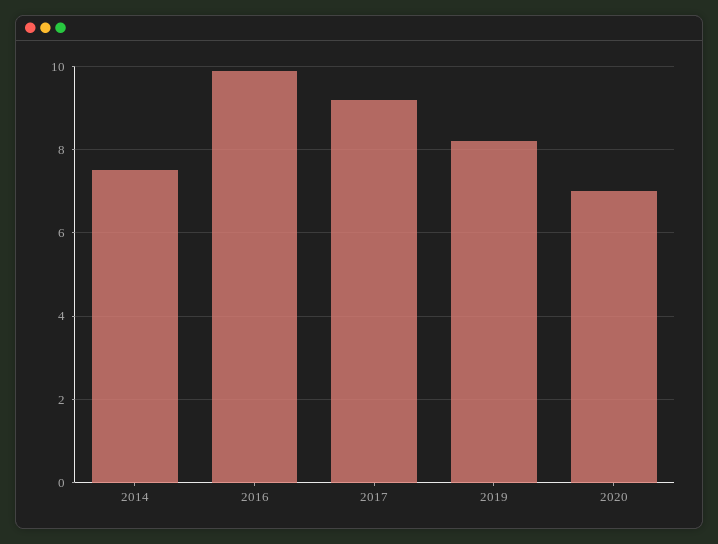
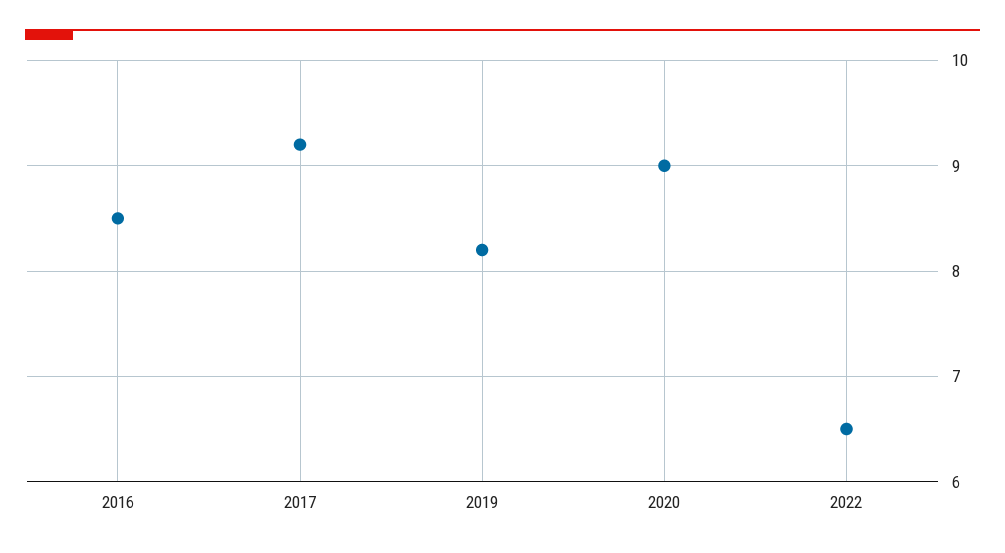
2014: 7.5 -> none
2016: 10 -> 8.5
2020: 7 -> 9
2022: none -> 6.5

